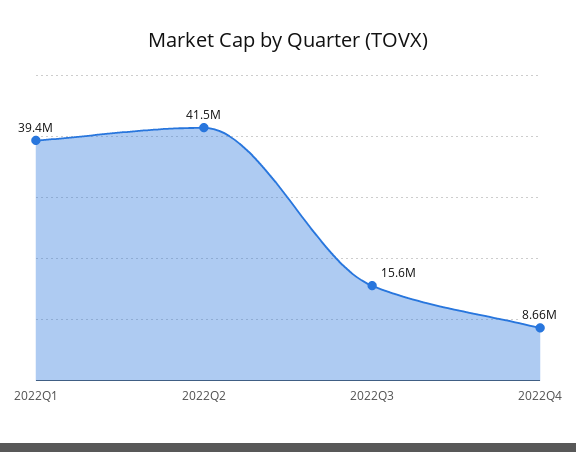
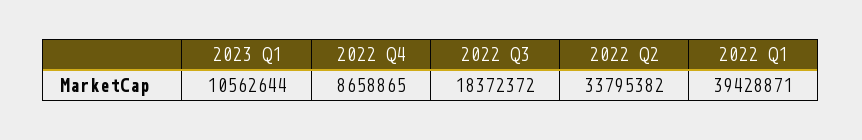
2022Q2: 41500000 -> 33795382
2022Q3: 15600000 -> 18372372
2023 Q1: none -> 10562644

